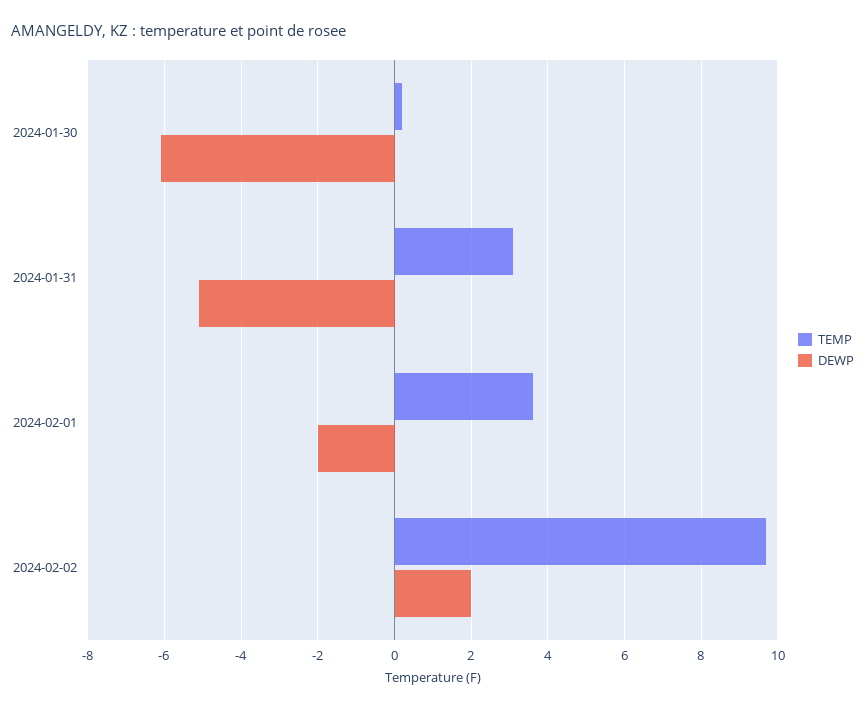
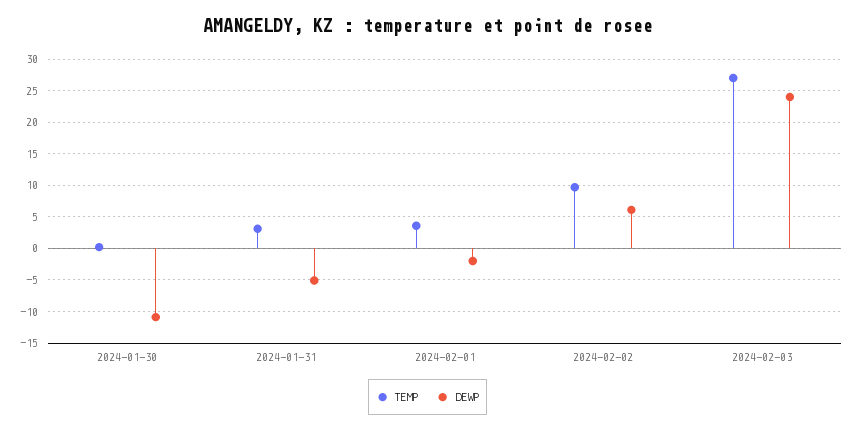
DEWP, 2024-01-30: -6 -> -11
DEWP, 2024-02-02: 2 -> 6
TEMP, 2024-02-03: none -> 27
DEWP, 2024-02-03: none -> 24

